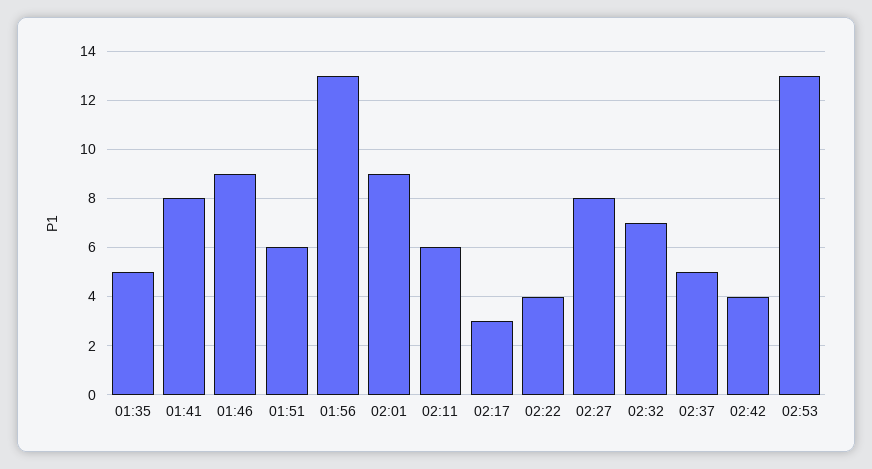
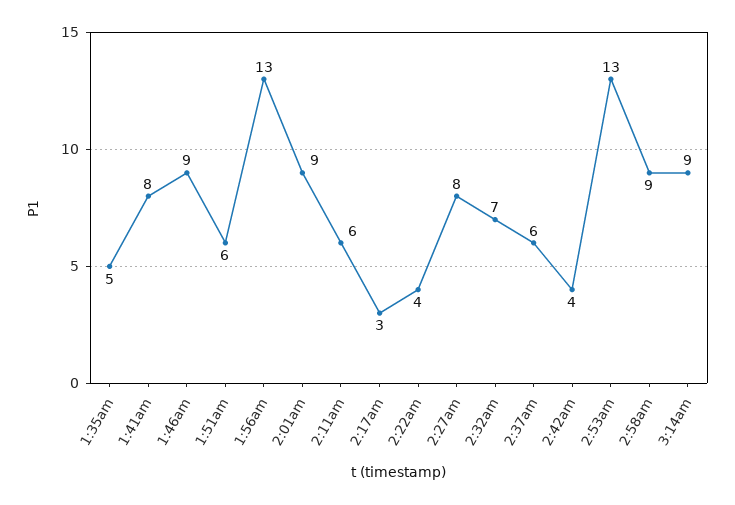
02:37: 5 -> 6
2:58am: none -> 9
3:14am: none -> 9

